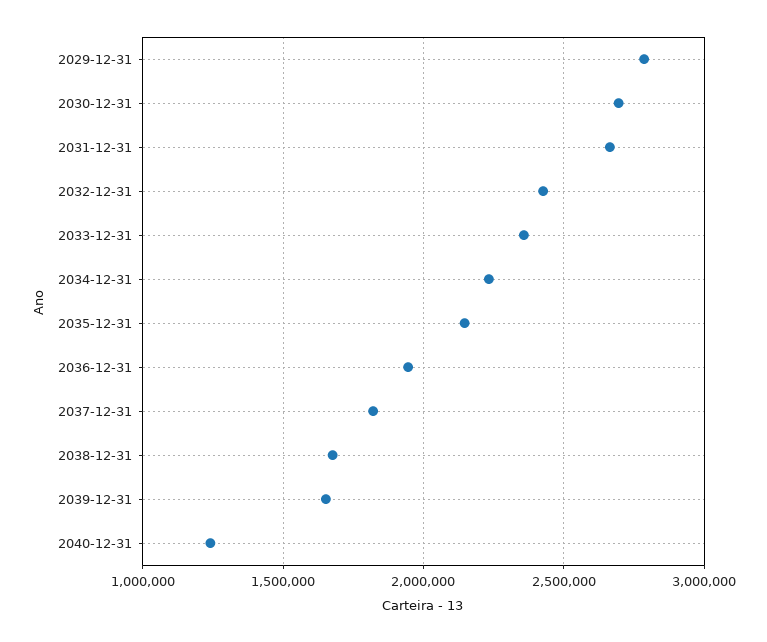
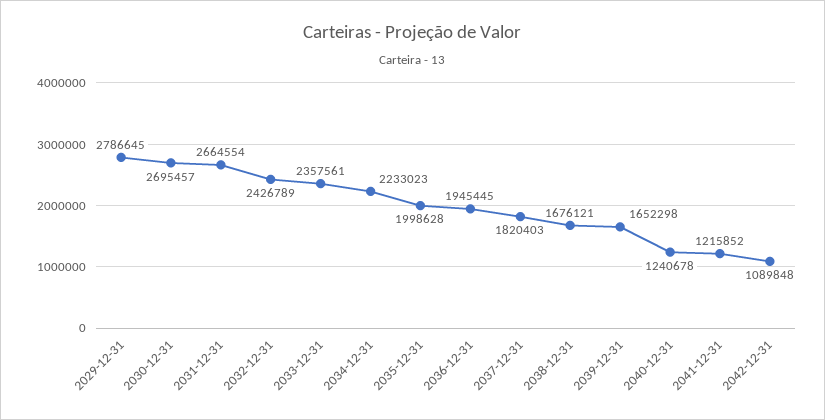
2035-12-31: 2150000 -> 1998628
2041-12-31: none -> 1215852
2042-12-31: none -> 1089848

